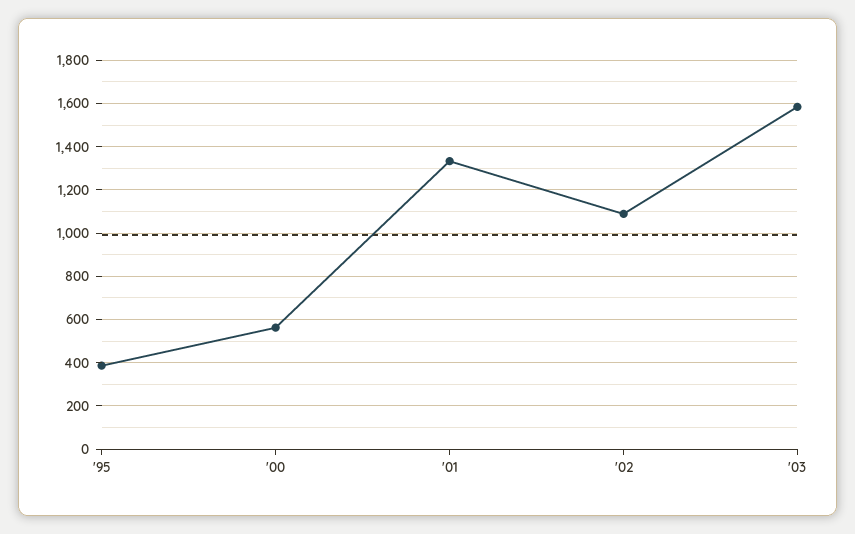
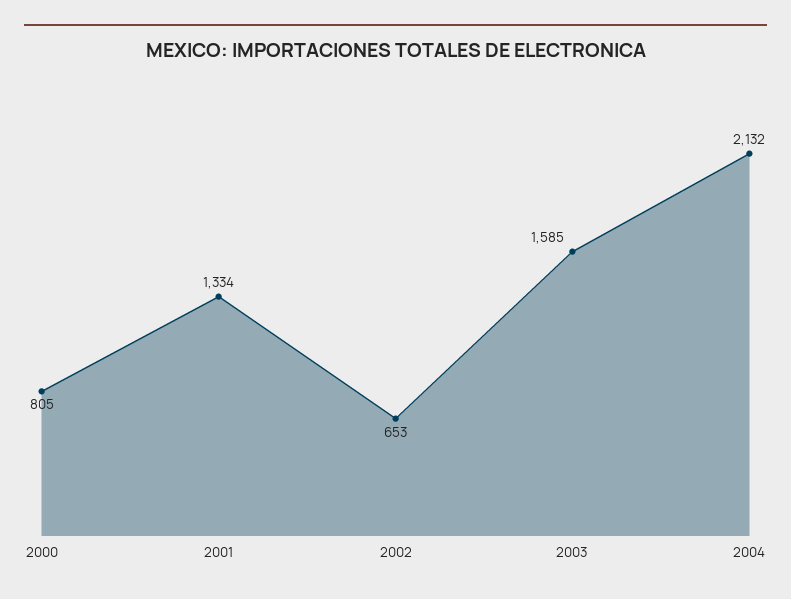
'95: 400 -> none
'00: 550 -> 805
'02: 1100 -> 653
2004: none -> 2132

